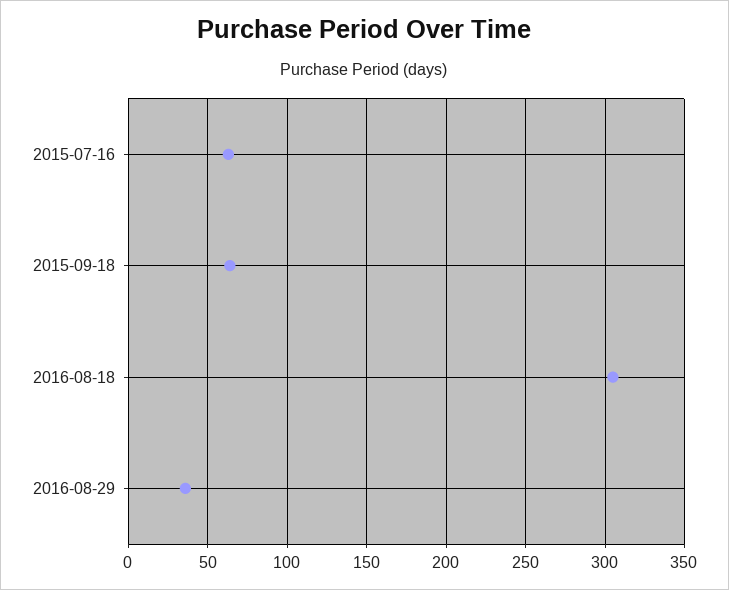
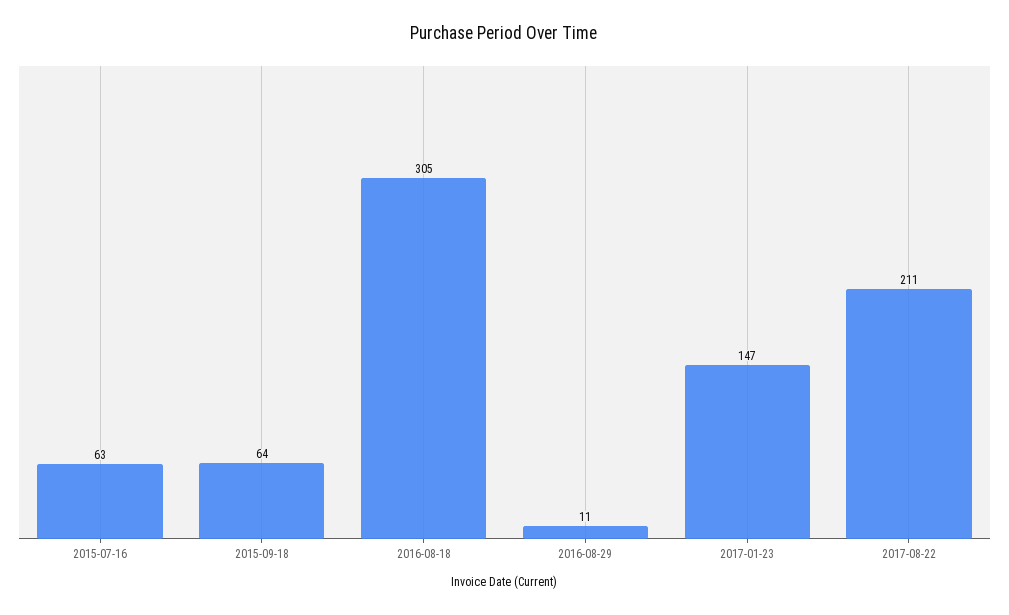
2016-08-29: 35 -> 11
2017-01-23: none -> 147
2017-08-22: none -> 211

